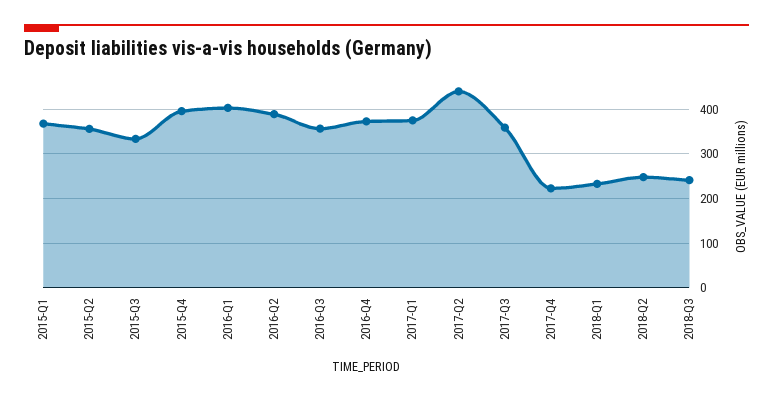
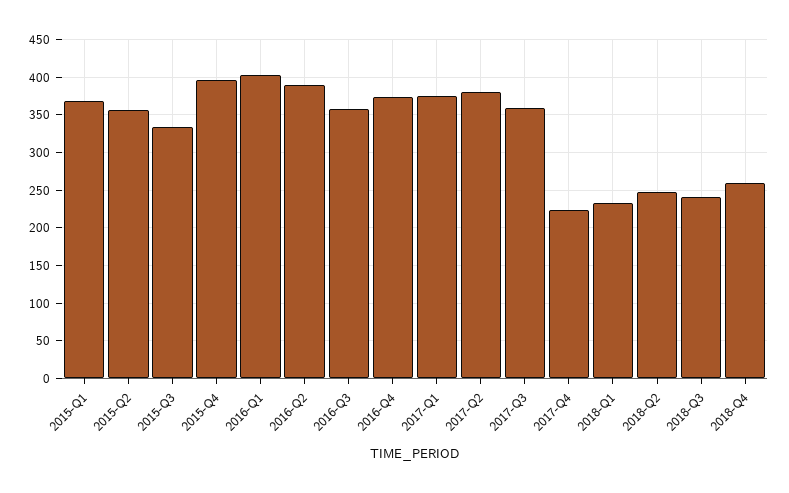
2017-Q2: 440 -> 380
2018-Q4: none -> 260

